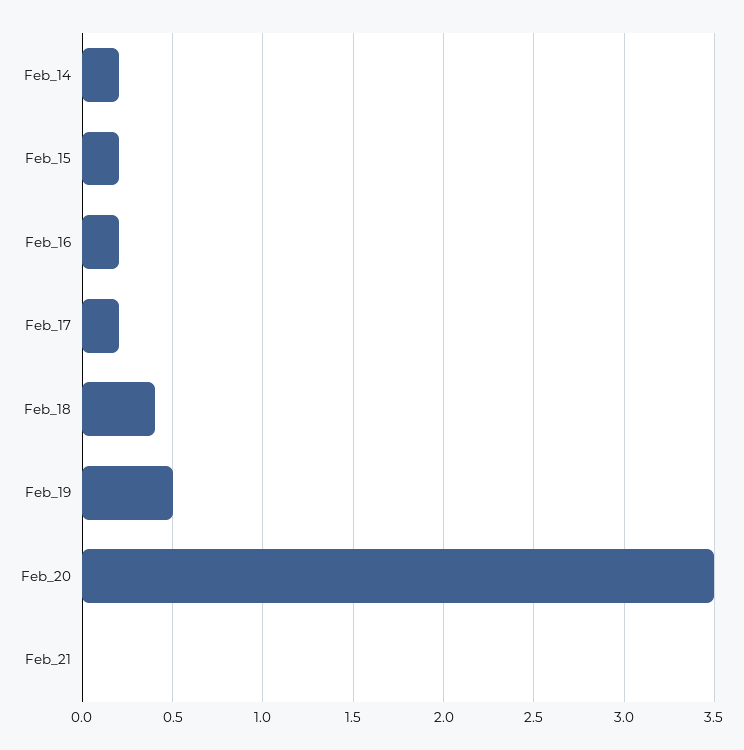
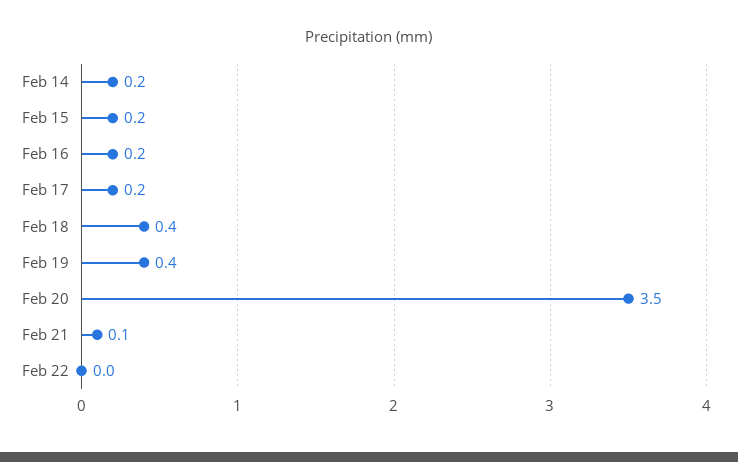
Feb_19: 0.5 -> 0.4
Feb_21: 0 -> 0.1
Feb 22: none -> 0

